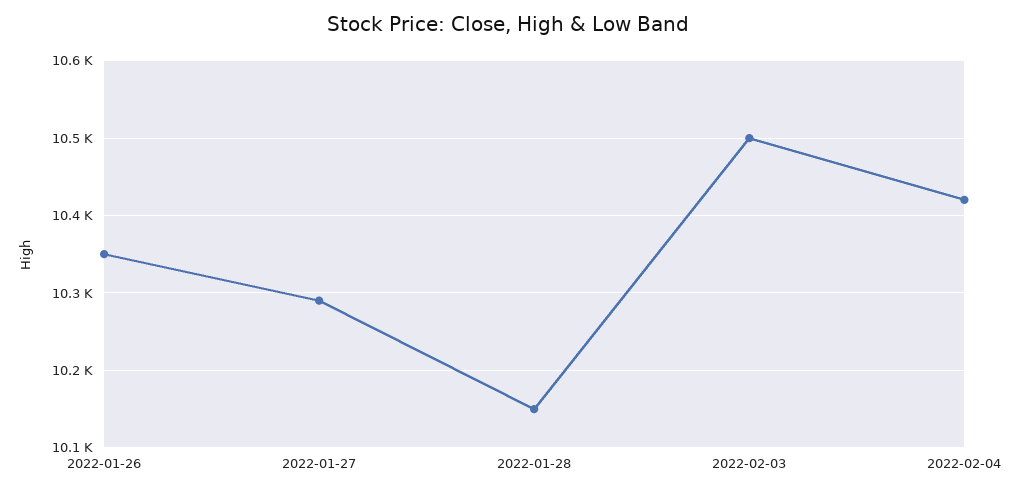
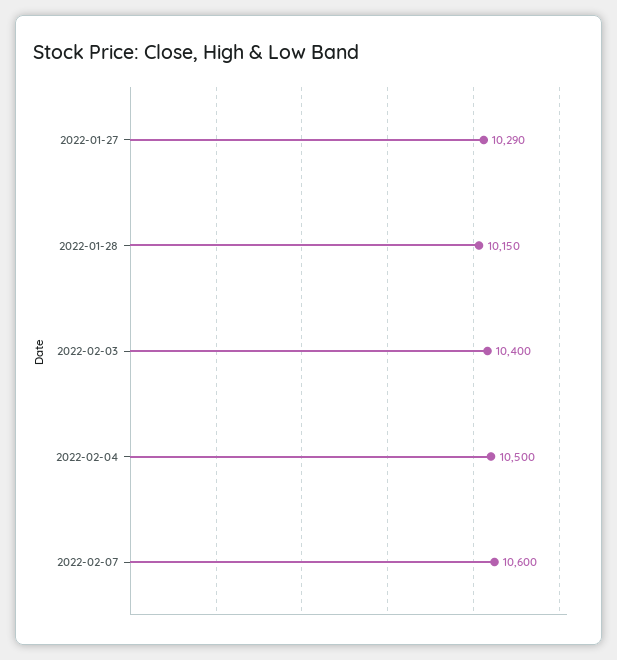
2022-01-26: 10350 -> none
2022-02-03: 10500 -> 10400
2022-02-04: 10420 -> 10500
2022-02-07: none -> 10600

